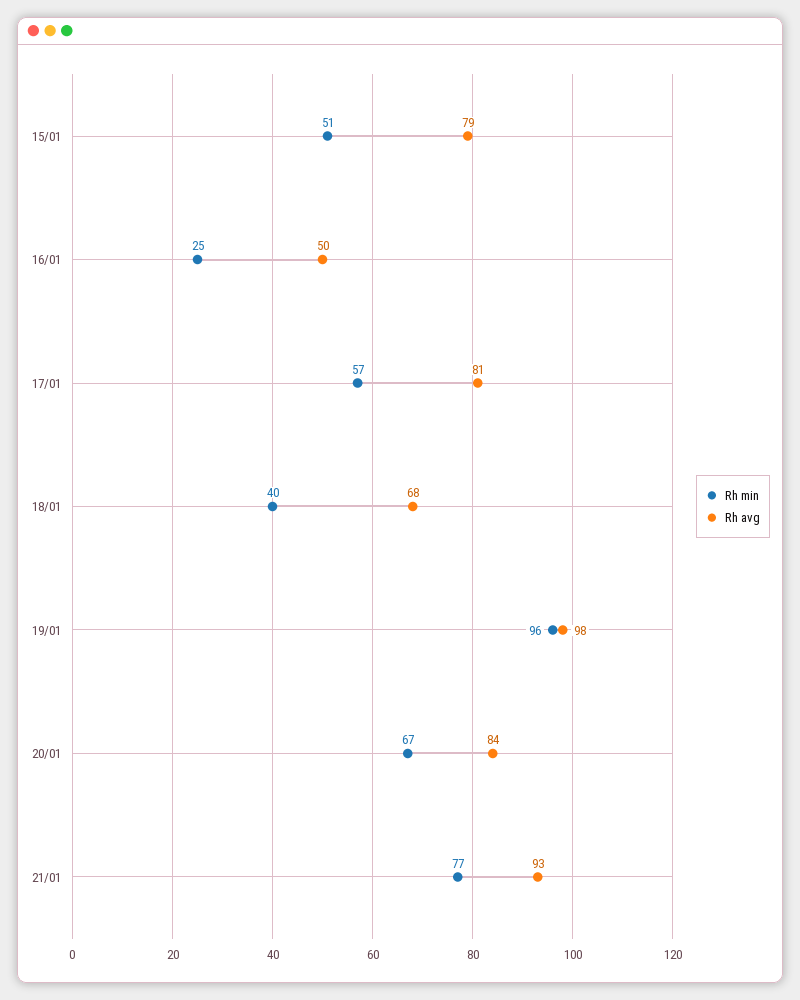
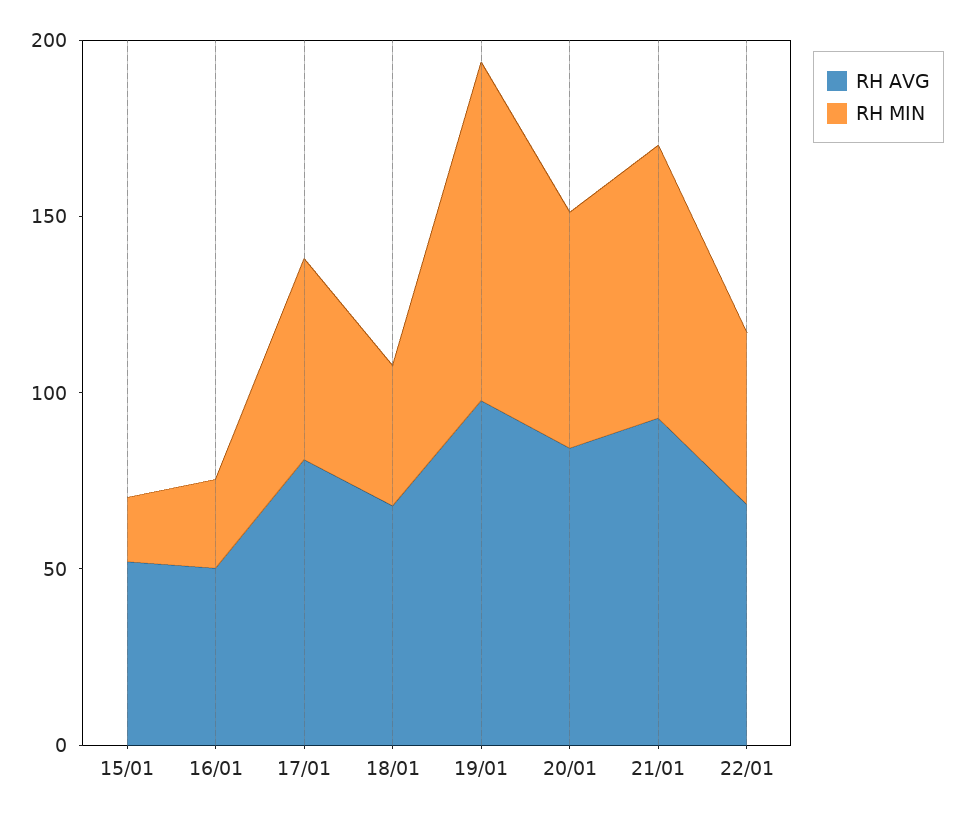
Rh min, 15/01: 51 -> 20
Rh avg, 15/01: 79 -> 50
Rh avg, 22/01: none -> 70
Rh min, 22/01: none -> 50

